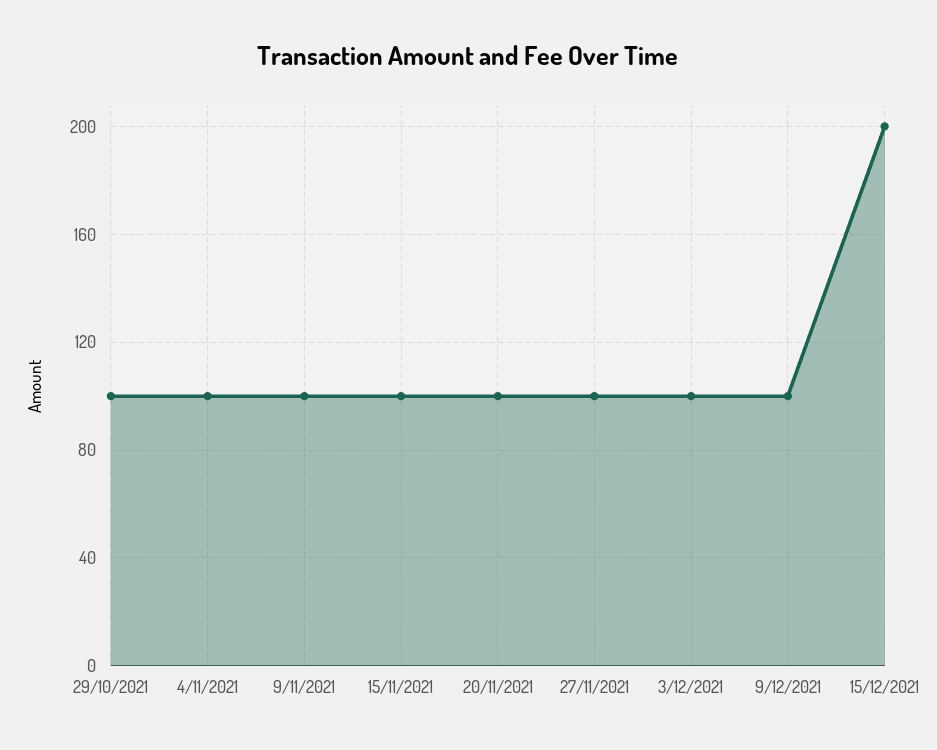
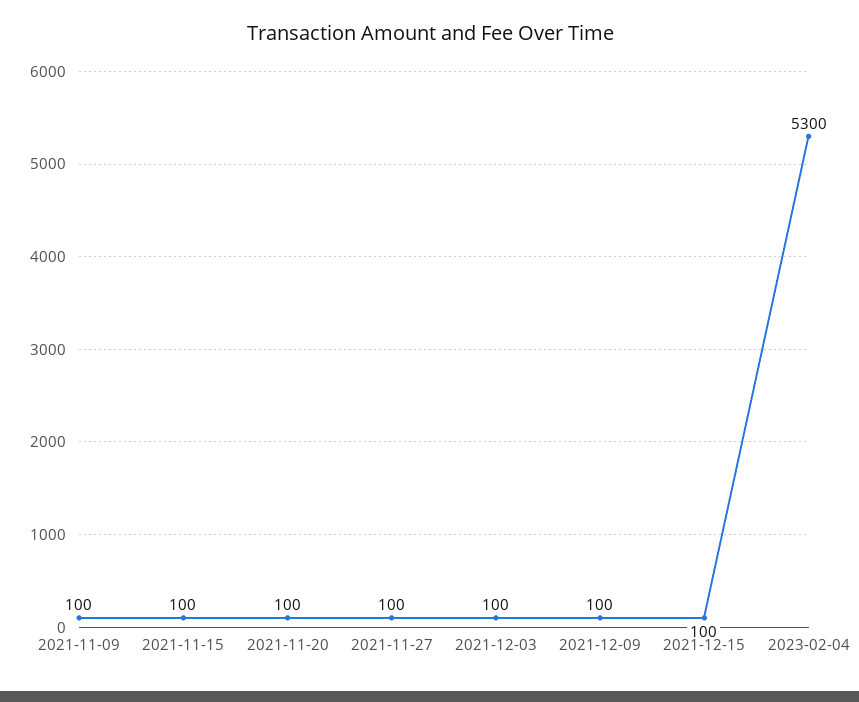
29/10/2021: 100 -> none
4/11/2021: 100 -> none
15/12/2021: 200 -> 100
2023-02-04: none -> 5300

